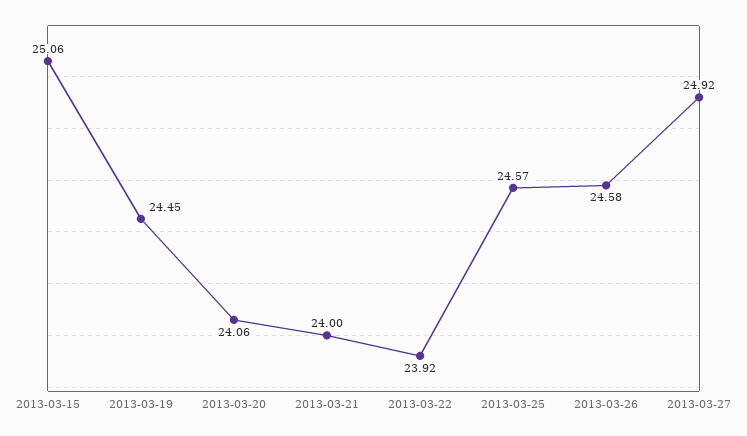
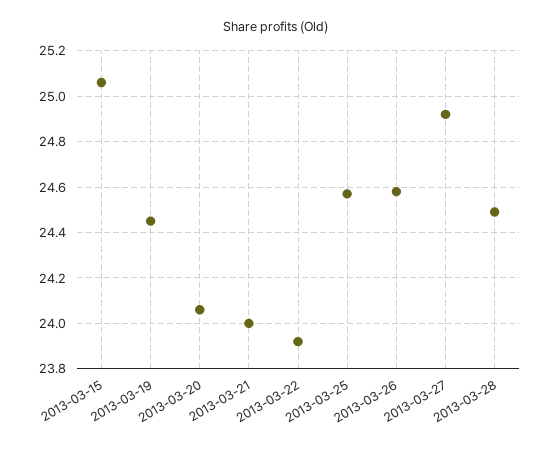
2013-03-28: none -> 24.5

